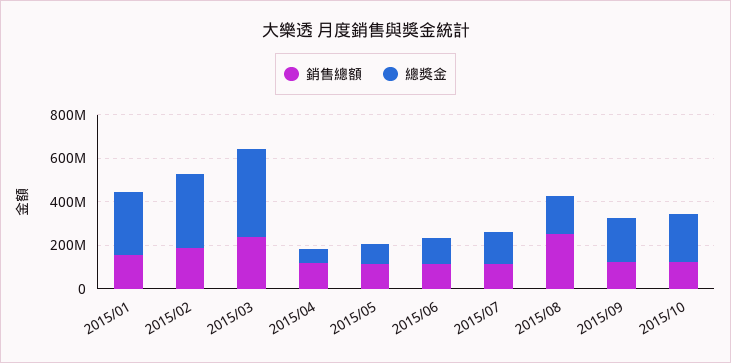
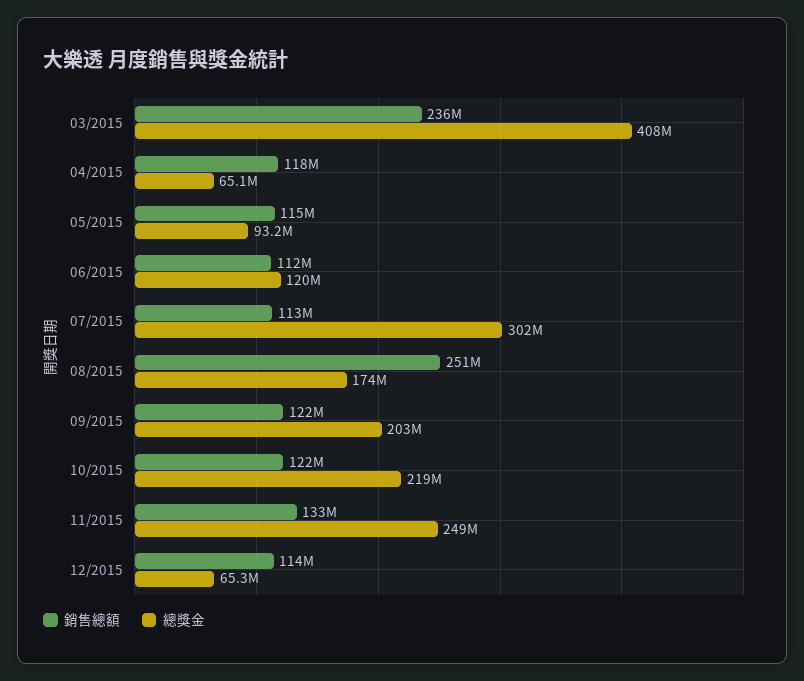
銷售總額, 2015/01: 150000000 -> none
總獎金, 2015/01: 300000000 -> none
銷售總額, 2015/02: 200000000 -> none
總獎金, 2015/02: 350000000 -> none
總獎金, 2015/07: 150000000 -> 302000000
銷售總額, 11/2015: none -> 133000000
總獎金, 11/2015: none -> 249000000
銷售總額, 12/2015: none -> 114000000
總獎金, 12/2015: none -> 65300000

